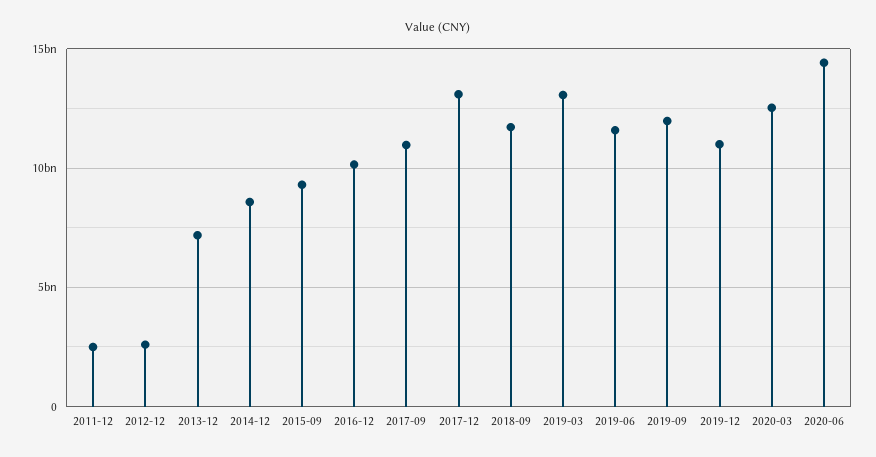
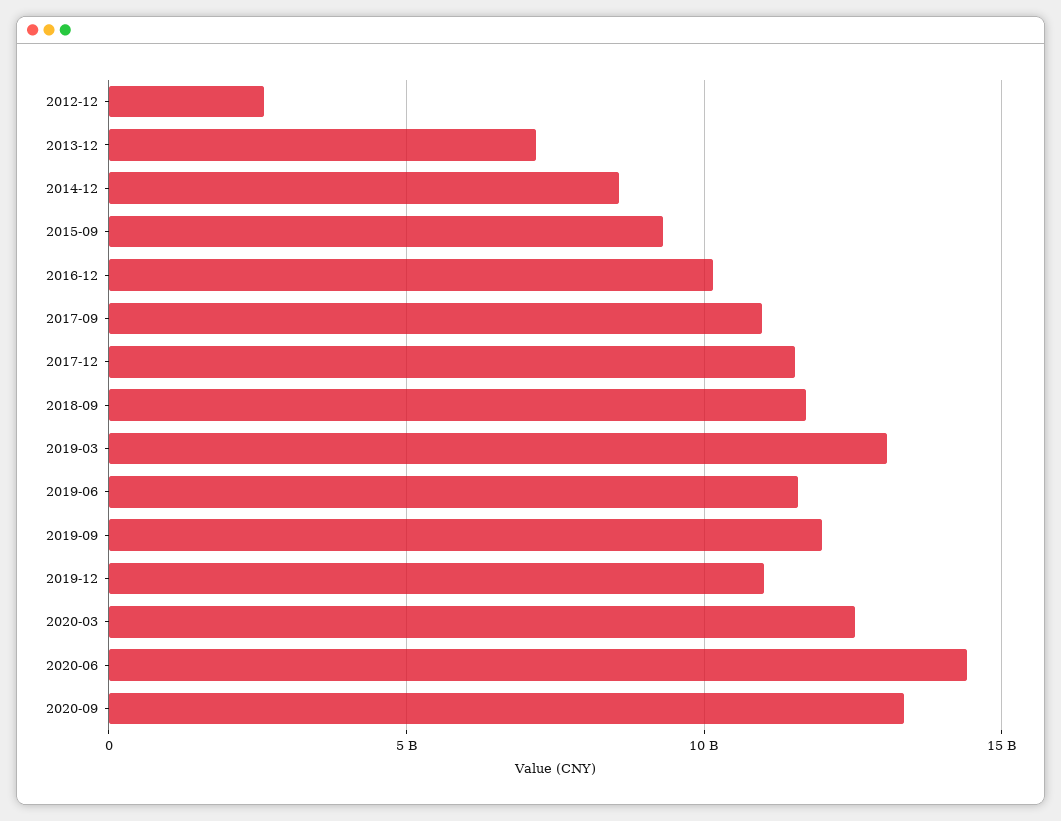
2011-12: 2500000000 -> none
2017-12: 13000000000 -> 11500000000
2020-09: none -> 13500000000

